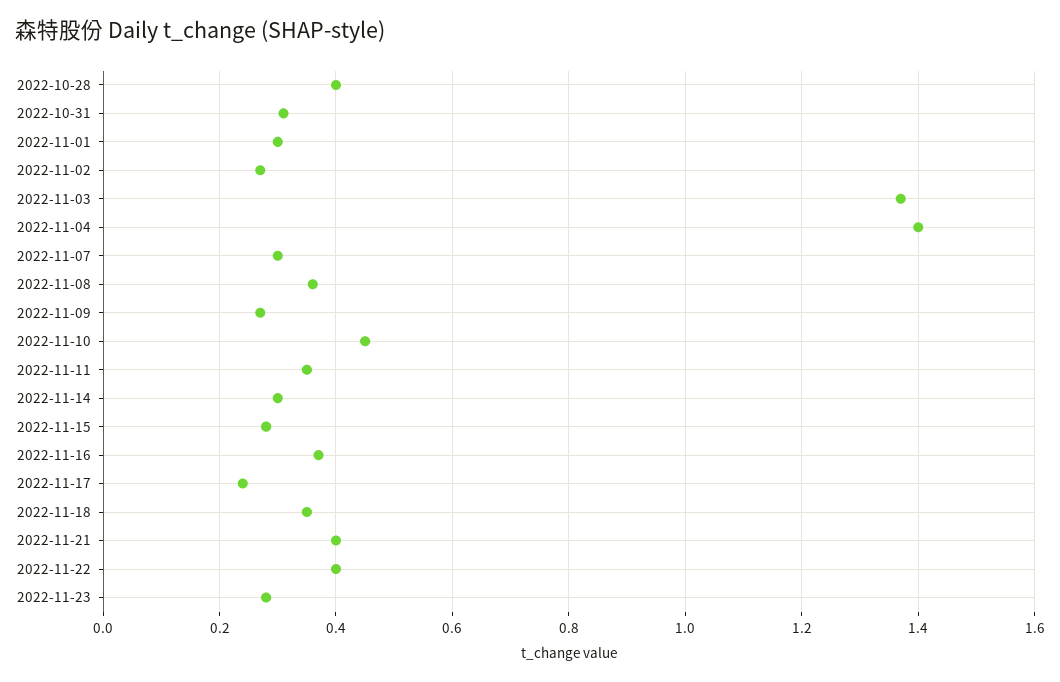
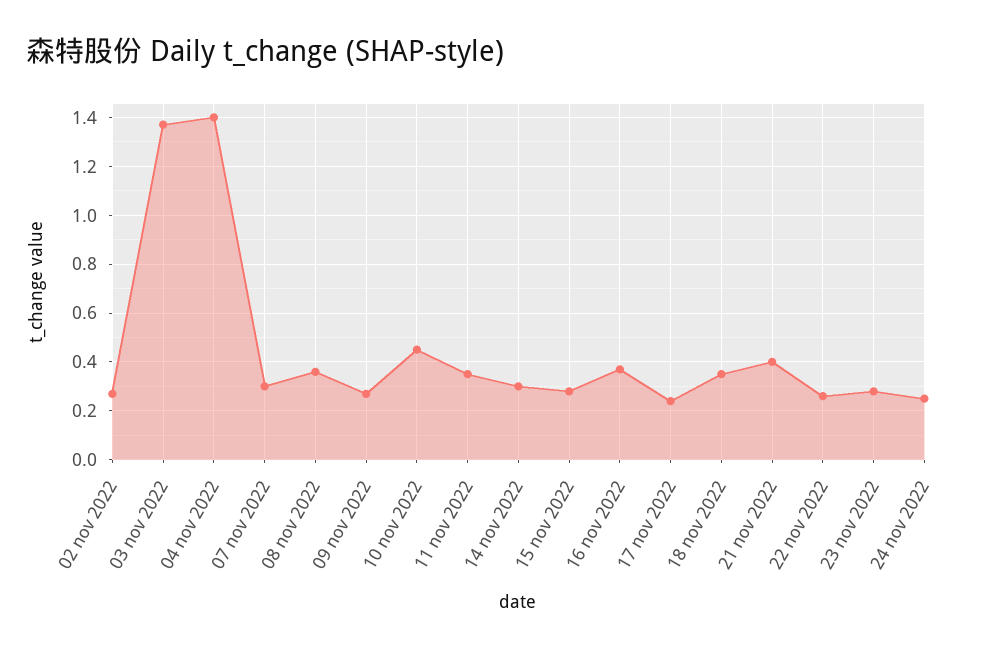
2022-10-28: 0.4 -> none
2022-10-31: 0.3 -> none
2022-11-01: 0.3 -> none
2022-11-22: 0.4 -> 0.25
24 nov 2022: none -> 0.25

